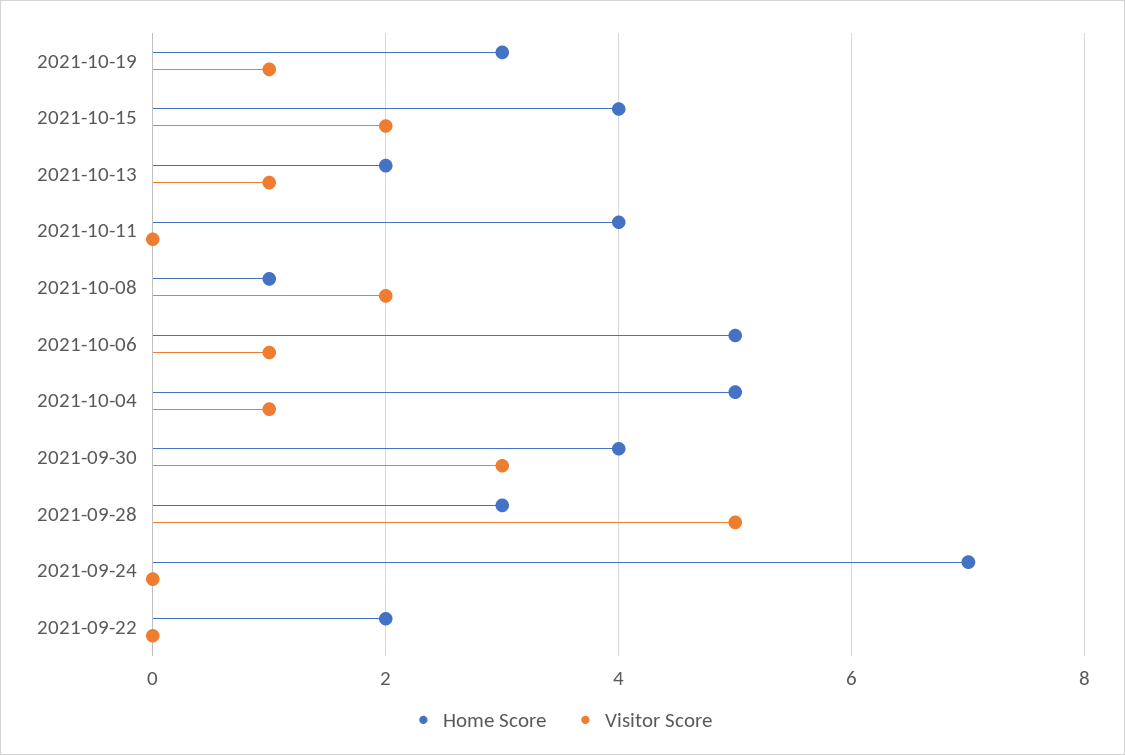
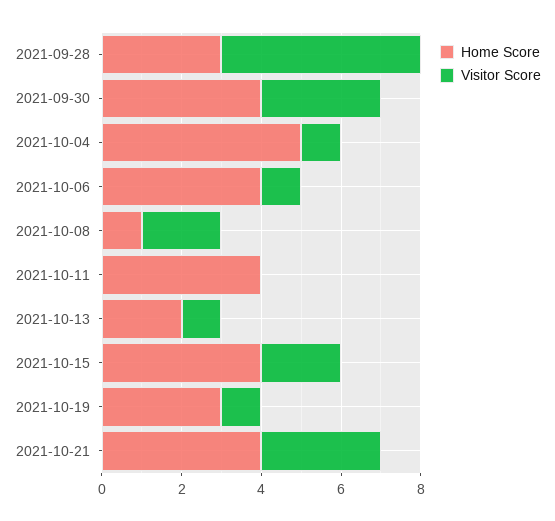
Home Score, 2021-10-06: 5 -> 4
Home Score, 2021-09-24: 7 -> none
Visitor Score, 2021-09-24: 0 -> none
Home Score, 2021-09-22: 2 -> none
Visitor Score, 2021-09-22: 0 -> none
Home Score, 2021-10-21: none -> 4
Visitor Score, 2021-10-21: none -> 3

